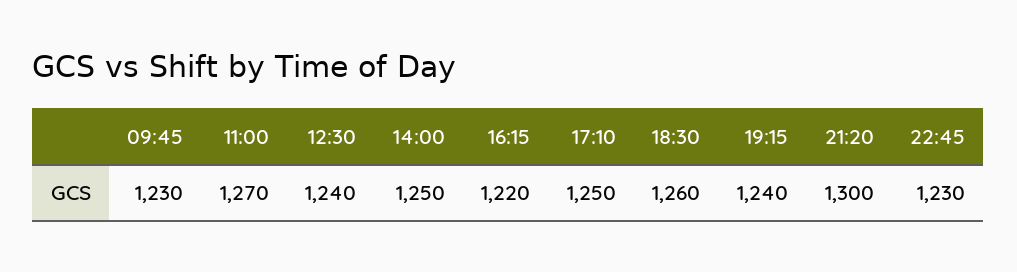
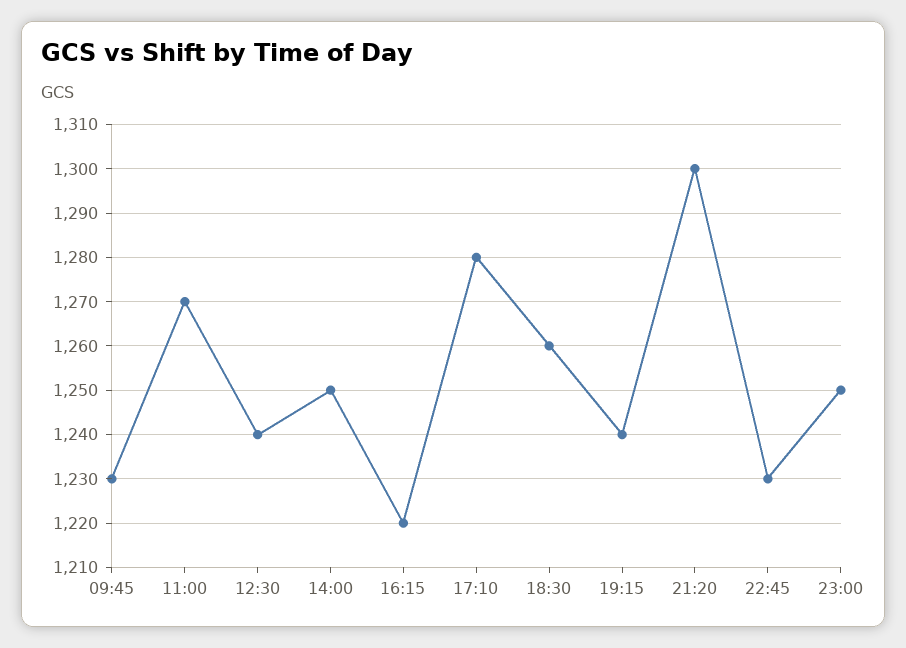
17:10: 1250 -> 1280
23:00: none -> 1250

